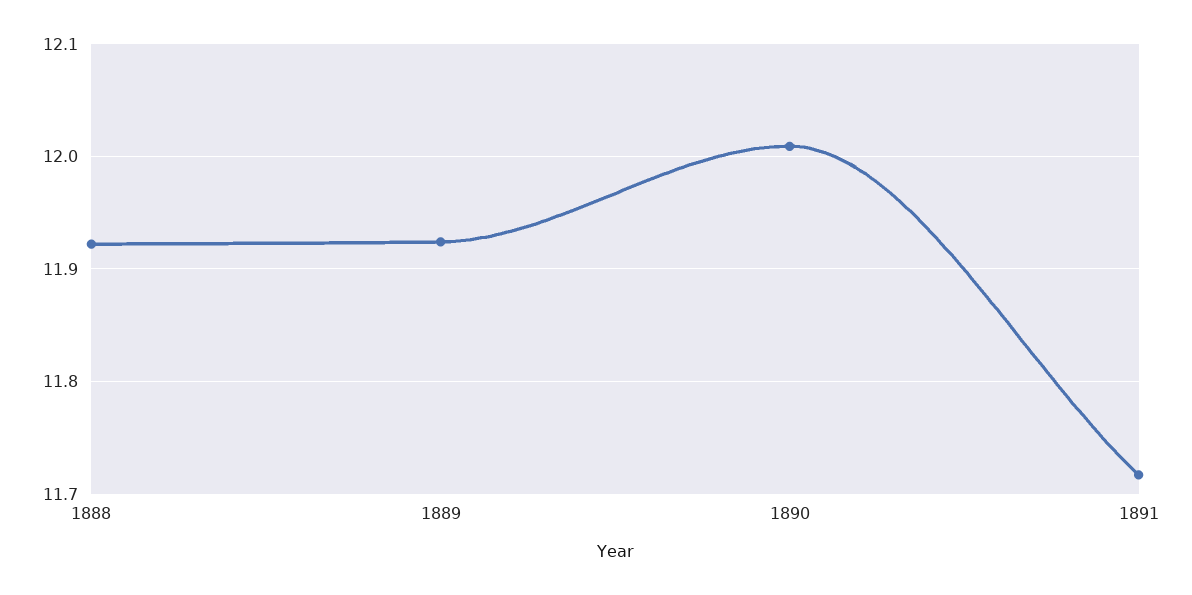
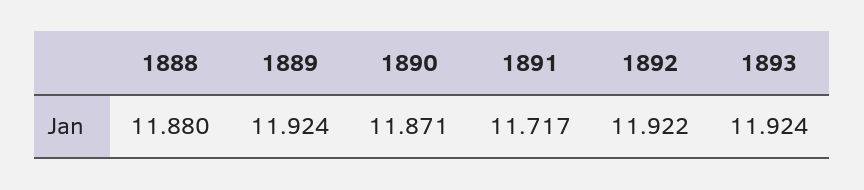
1888: 11.92 -> 11.88
1890: 12.01 -> 11.871
1892: none -> 11.922
1893: none -> 11.924

